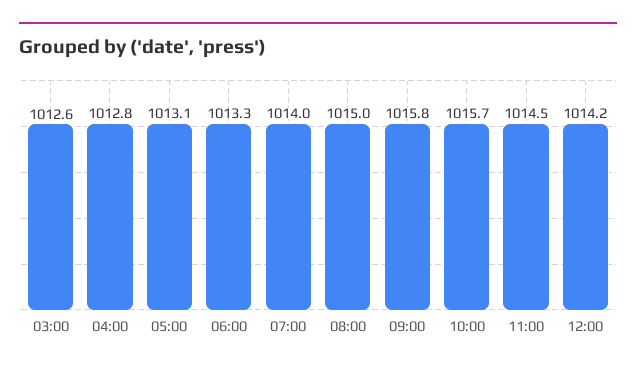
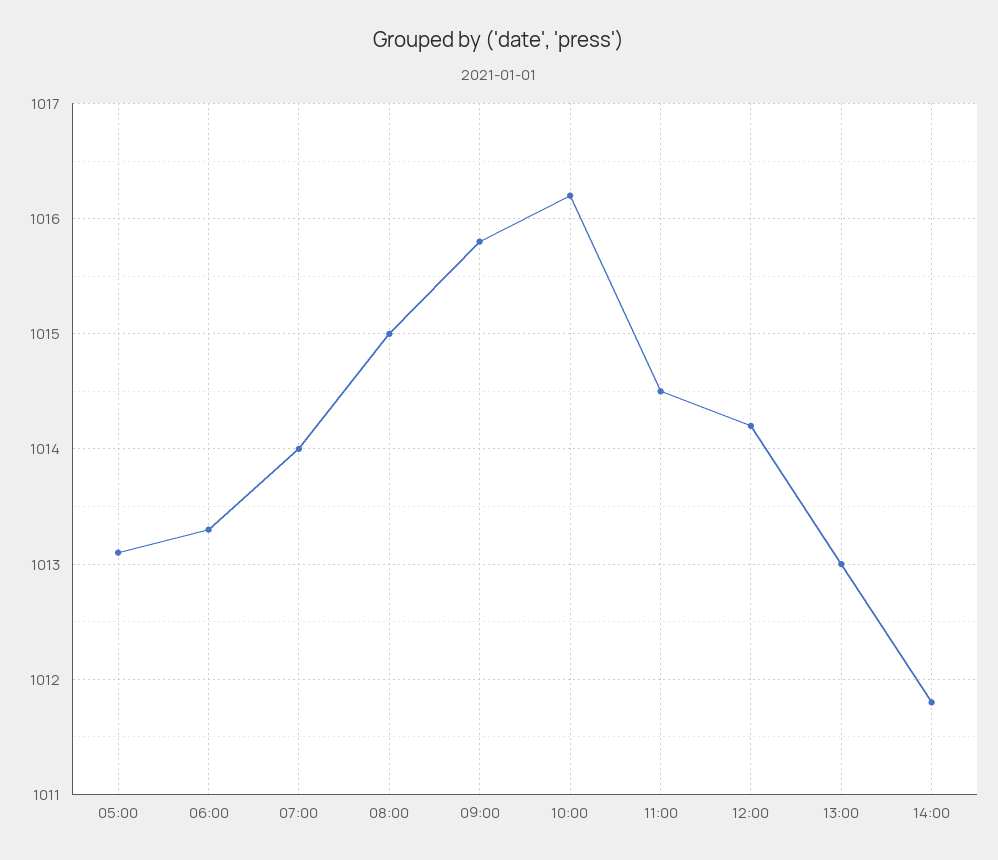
03:00: 1012.6 -> none
04:00: 1012.8 -> none
10:00: 1015.7 -> 1016.2
13:00: none -> 1013
14:00: none -> 1011.8

